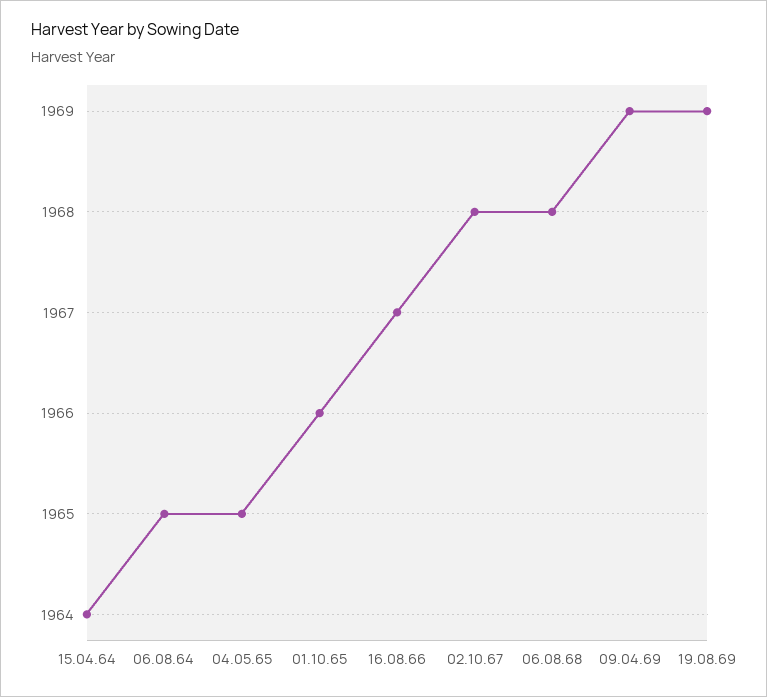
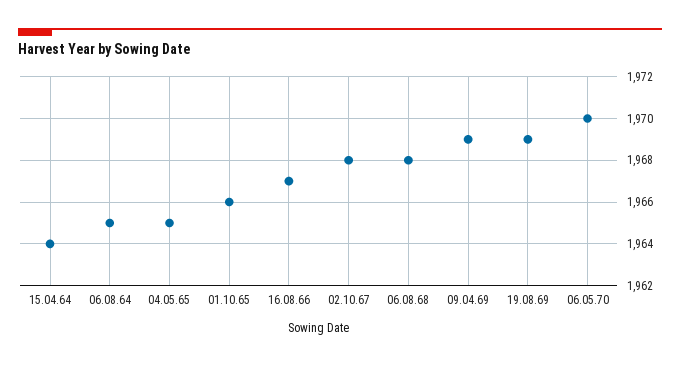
06.05.70: none -> 1970

